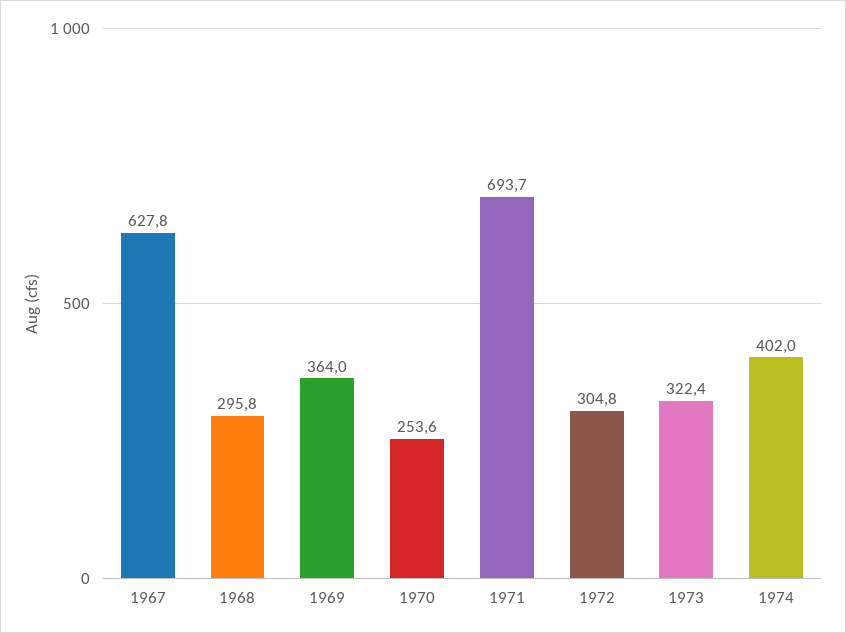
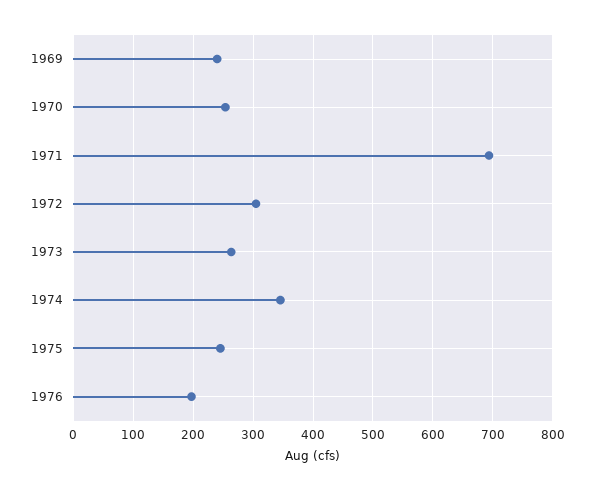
1967: 627.8 -> none
1968: 295.8 -> none
1969: 364 -> 240
1973: 322.4 -> 260
1974: 402 -> 340
1975: none -> 240
1976: none -> 200

